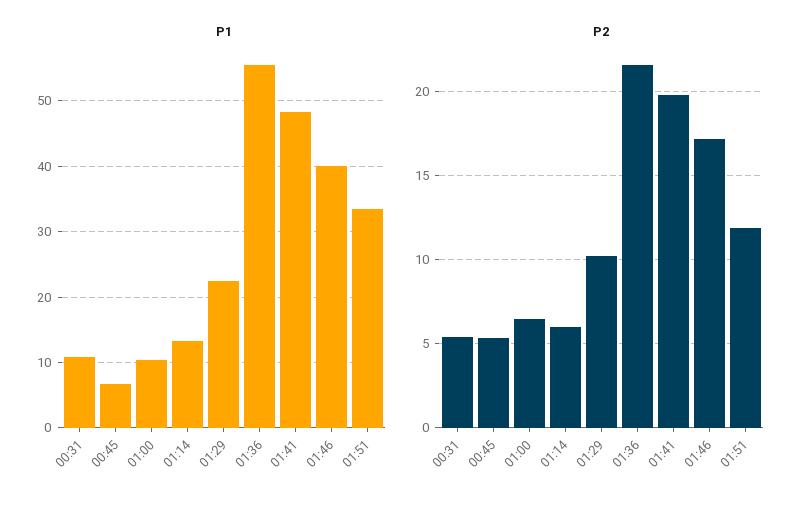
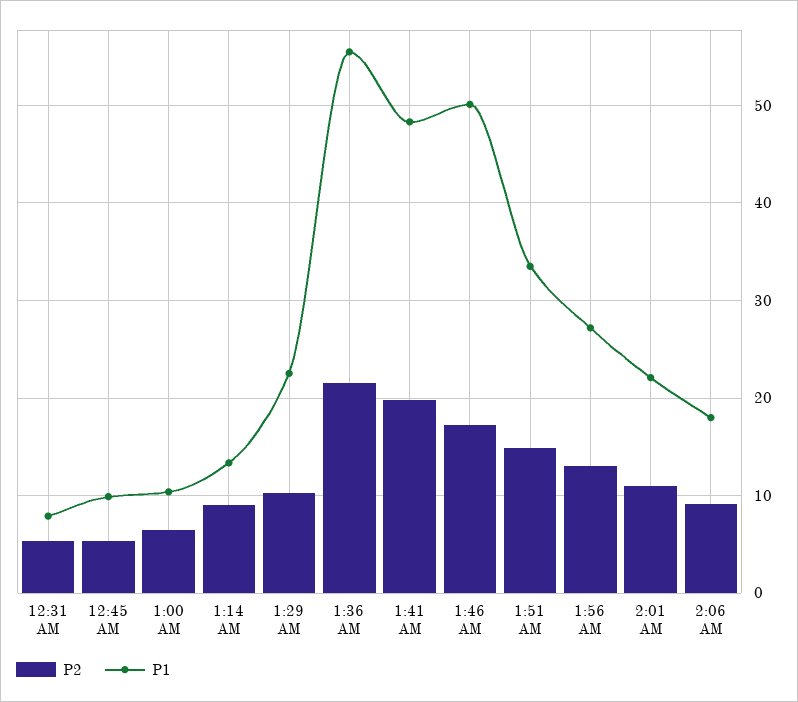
P1, 00:31: 11 -> 8
P1, 00:45: 7 -> 10
P1, 01:46: 40 -> 50
P2, 01:14: 6 -> 9
P2, 01:51: 12 -> 15
P2, 1:56 AM: none -> 13
P1, 1:56 AM: none -> 27
P2, 2:01 AM: none -> 11
P1, 2:01 AM: none -> 22
P2, 2:06 AM: none -> 9
P1, 2:06 AM: none -> 18

